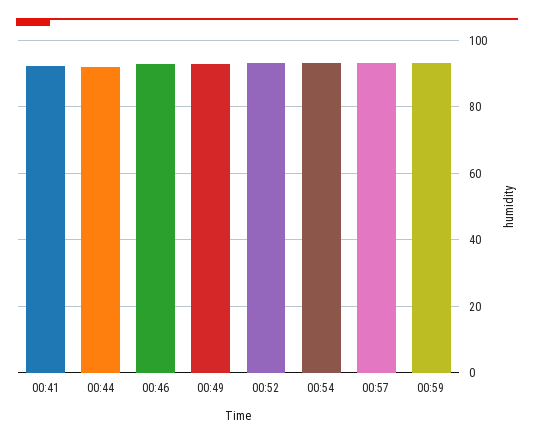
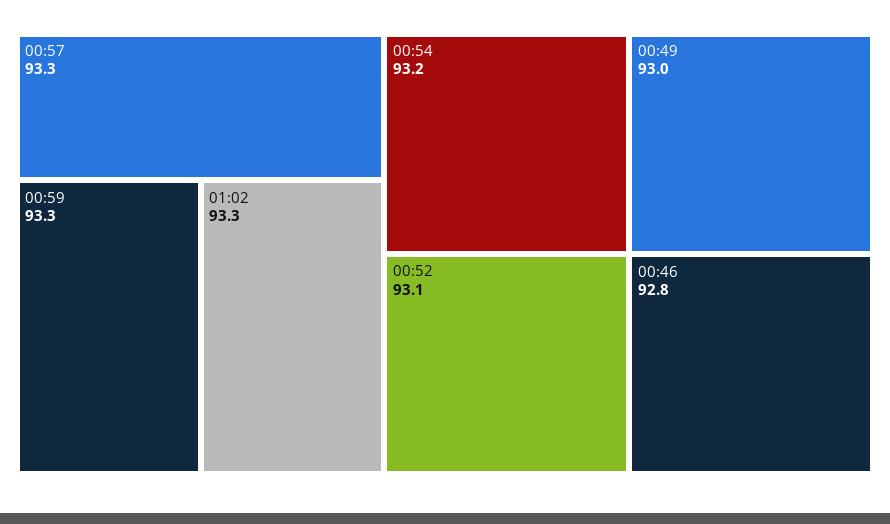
00:41: 92 -> none
00:44: 92 -> none
01:02: none -> 93.3

